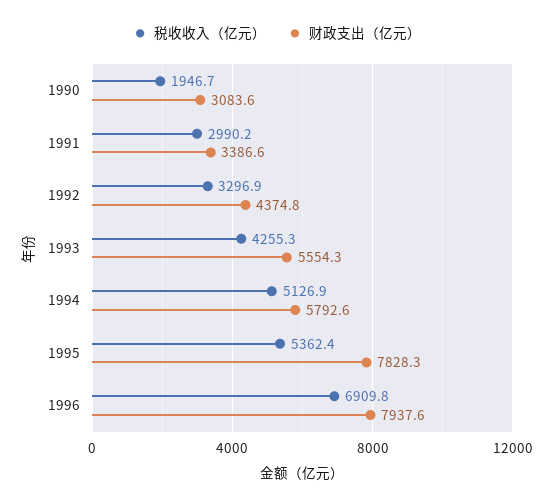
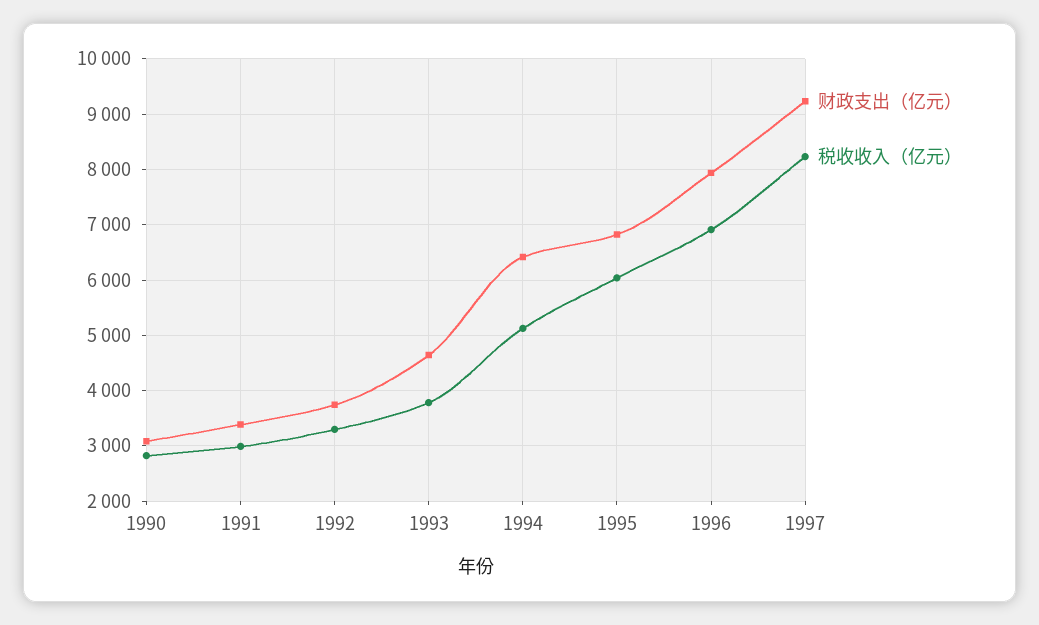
税收收入（亿元）, 1990: 1946.7 -> 2800
财政支出（亿元）, 1992: 4374.8 -> 3800
税收收入（亿元）, 1993: 4255.3 -> 3800
财政支出（亿元）, 1993: 5554.3 -> 4600
财政支出（亿元）, 1994: 5792.6 -> 6400
税收收入（亿元）, 1995: 5362.4 -> 6000
财政支出（亿元）, 1995: 7828.3 -> 6800
财政支出（亿元）, 1997: none -> 9200
税收收入（亿元）, 1997: none -> 8200

